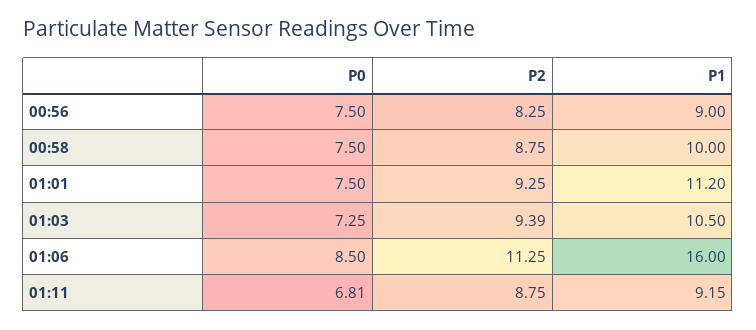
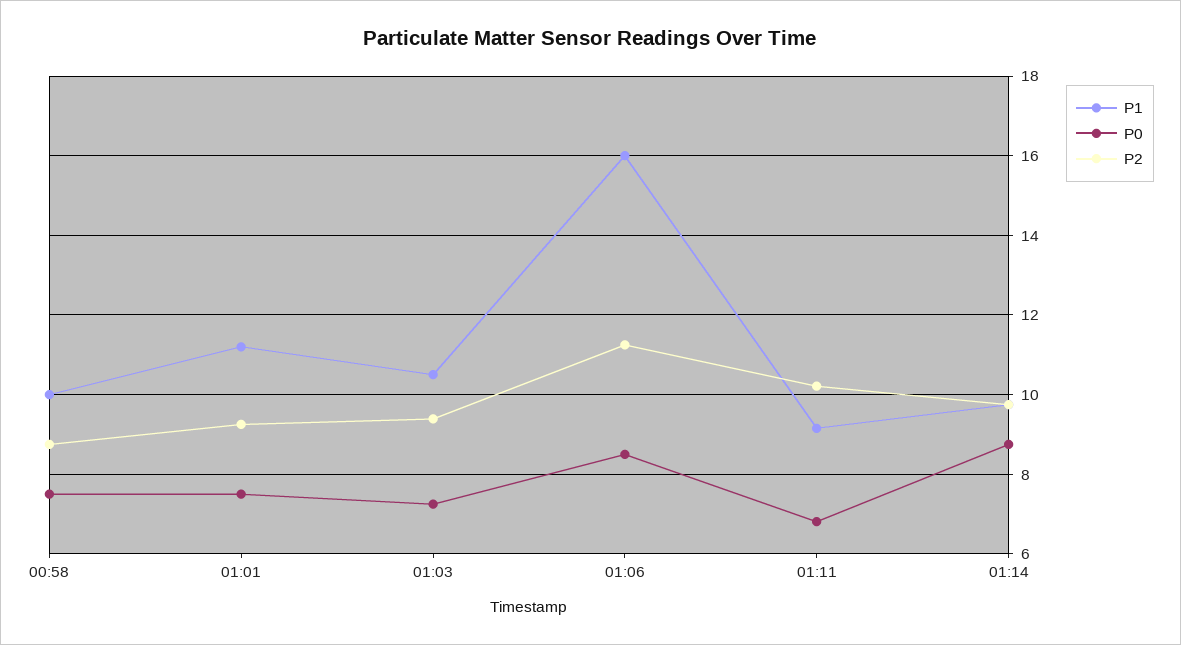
P0, 00:56: 7.5 -> none
P2, 00:56: 8.25 -> none
P1, 00:56: 9 -> none
P2, 01:11: 8.75 -> 10.2
P1, 01:14: none -> 9.8
P0, 01:14: none -> 8.8
P2, 01:14: none -> 9.8

